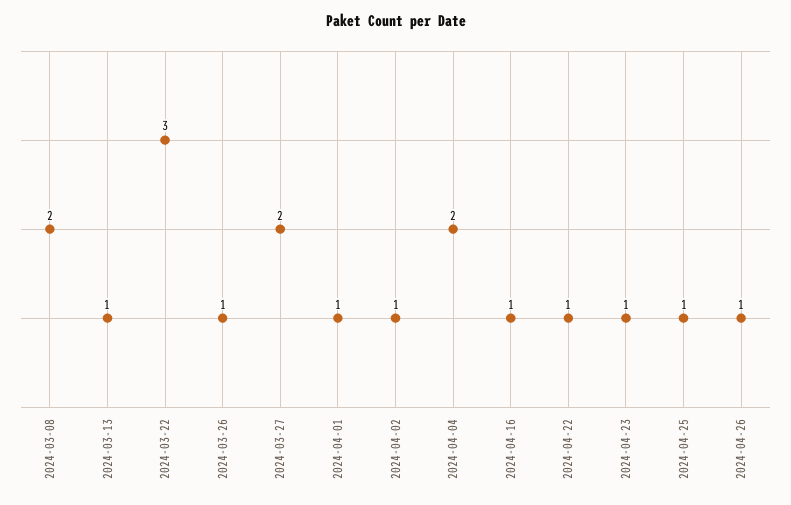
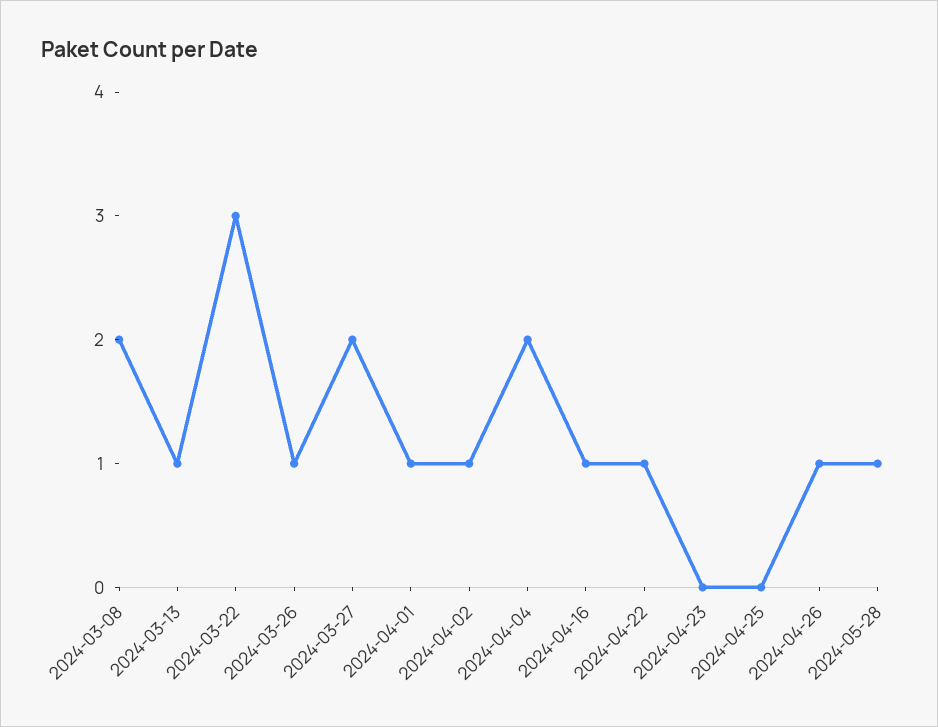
2024-04-23: 1 -> 0
2024-04-25: 1 -> 0
2024-05-28: none -> 1

